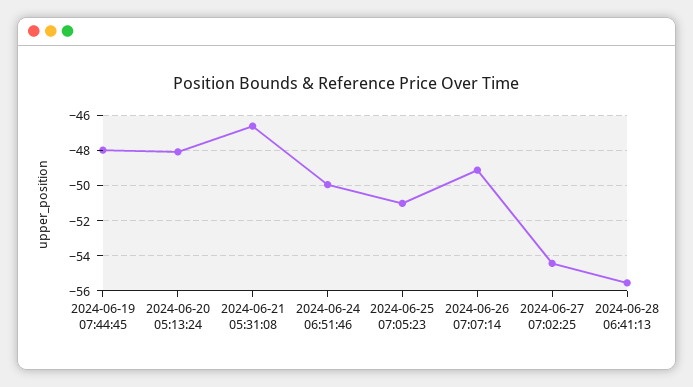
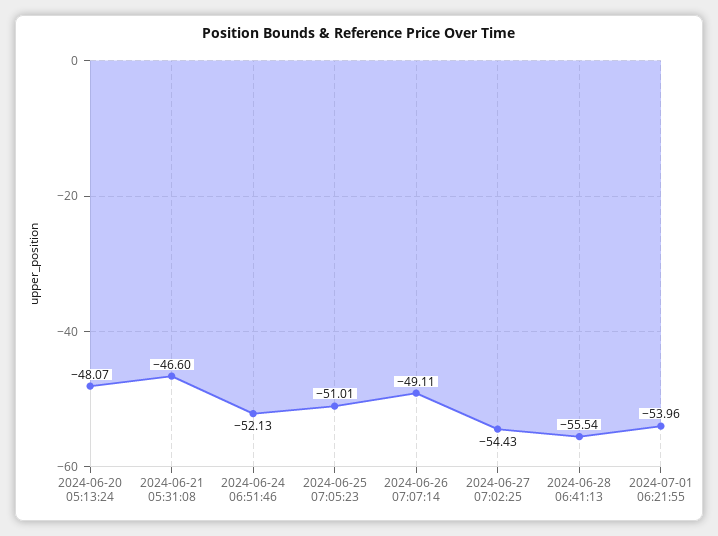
2024-06-19 07:44:45: -48 -> none
2024-06-24 06:51:46: -50 -> -52.13
2024-07-01 06:21:55: none -> -53.96

